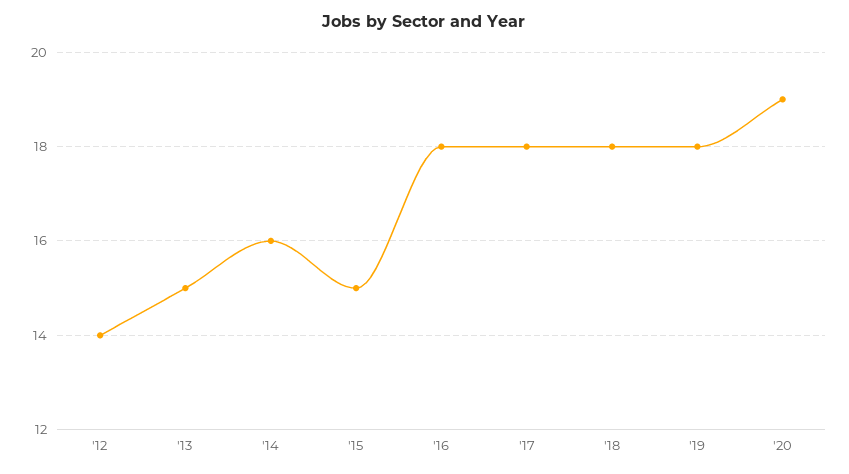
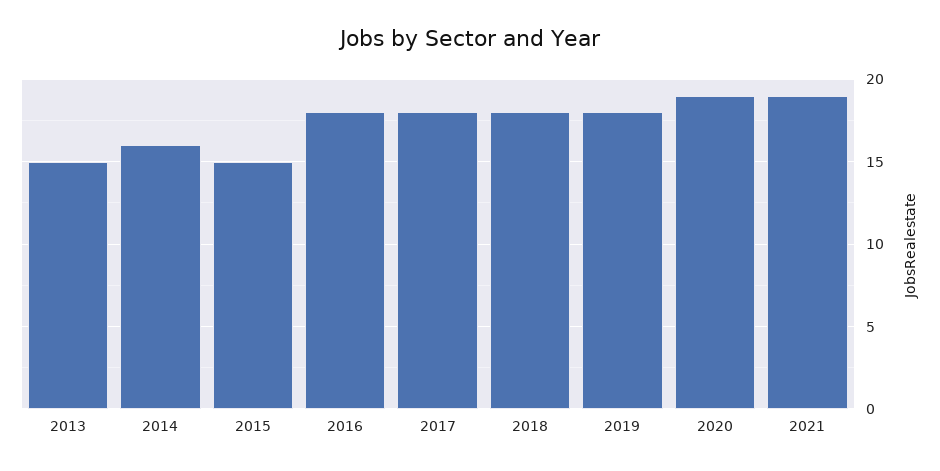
'12: 14 -> none
2021: none -> 19

